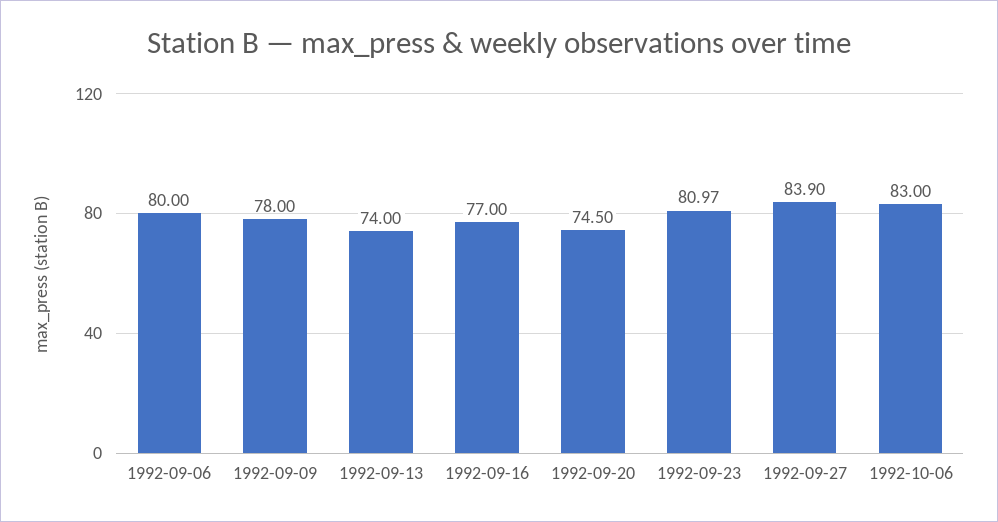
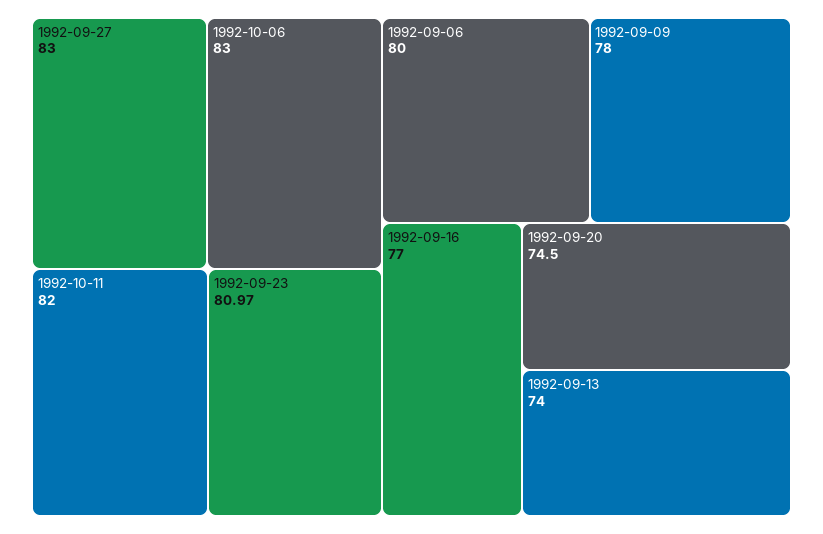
1992-09-27: 83.9 -> 83
1992-10-11: none -> 82

